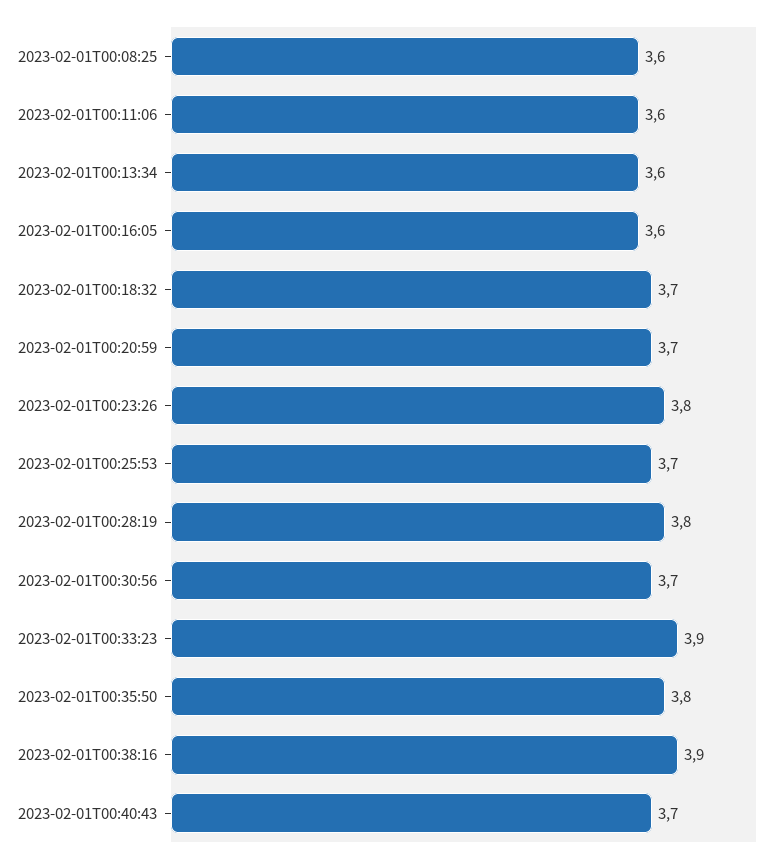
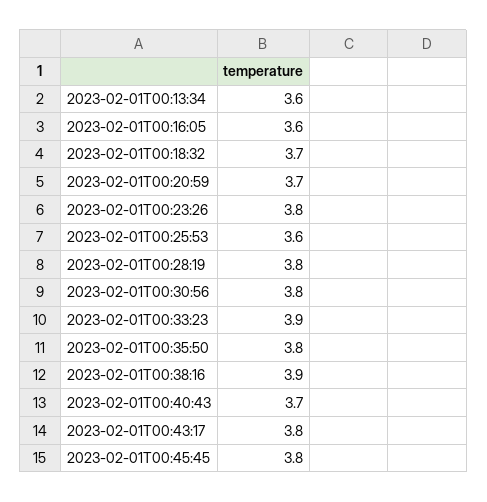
2023-02-01T00:08:25: 3.6 -> none
2023-02-01T00:11:06: 3.6 -> none
2023-02-01T00:25:53: 3.7 -> 3.6
2023-02-01T00:30:56: 3.7 -> 3.8
2023-02-01T00:43:17: none -> 3.8
2023-02-01T00:45:45: none -> 3.8

